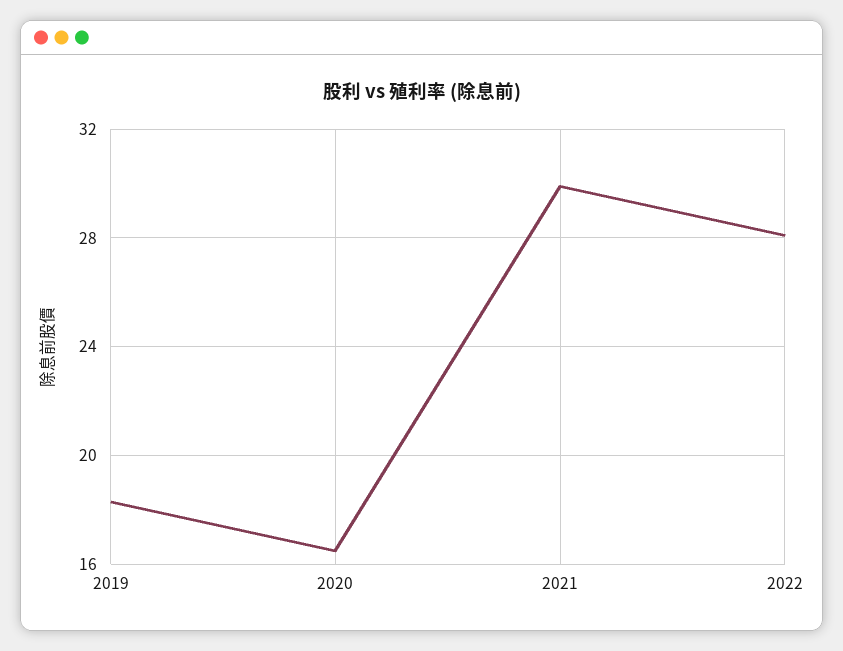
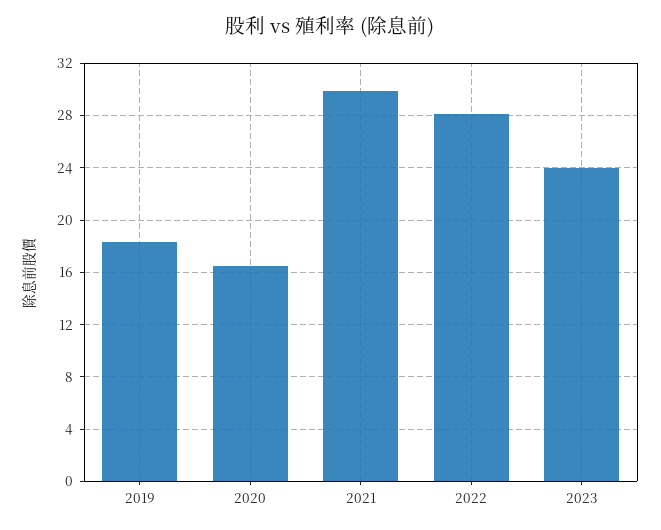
2023: none -> 24

